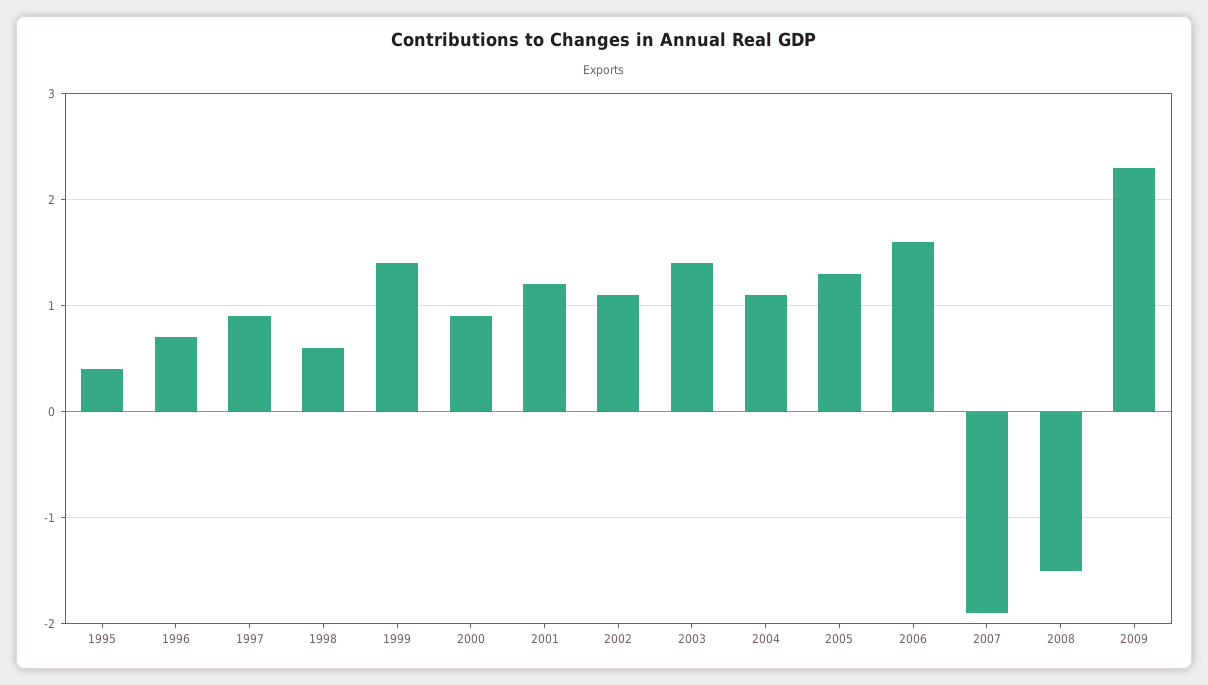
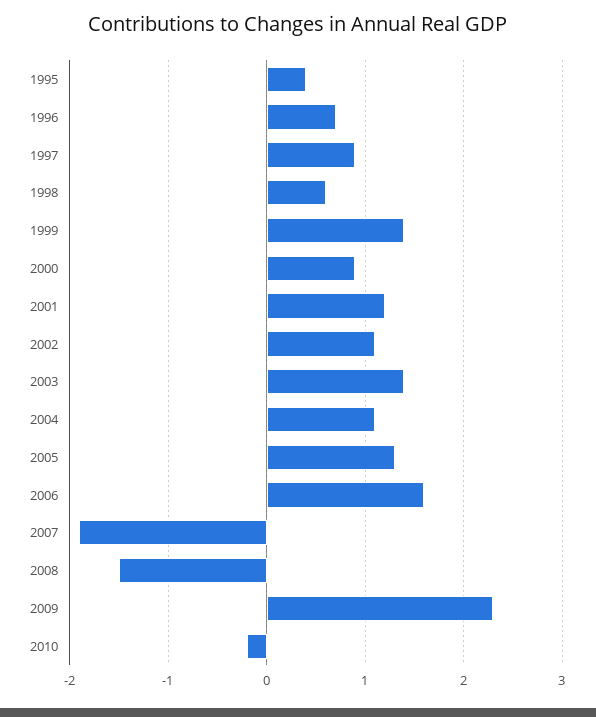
2010: none -> -0.2

